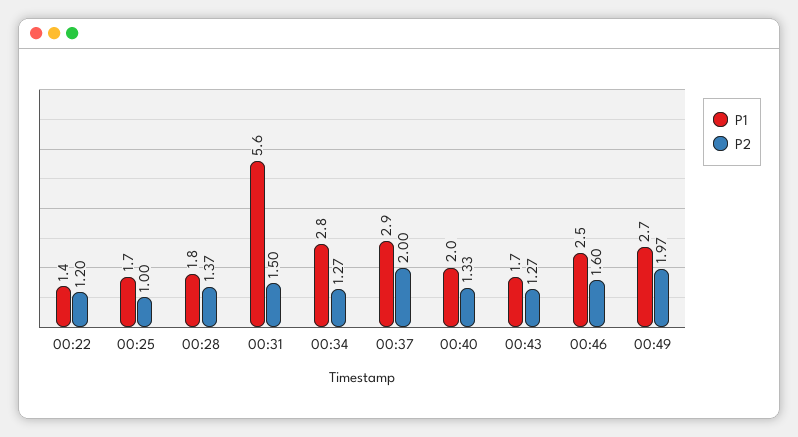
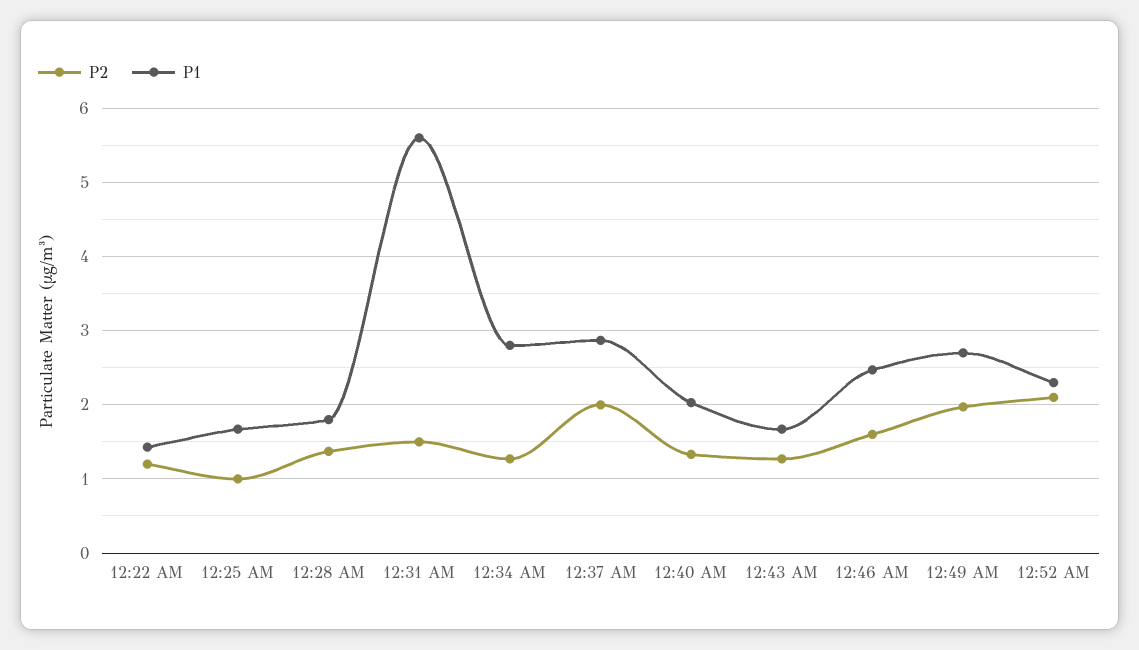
P2, 12:52 AM: none -> 2.1
P1, 12:52 AM: none -> 2.3

